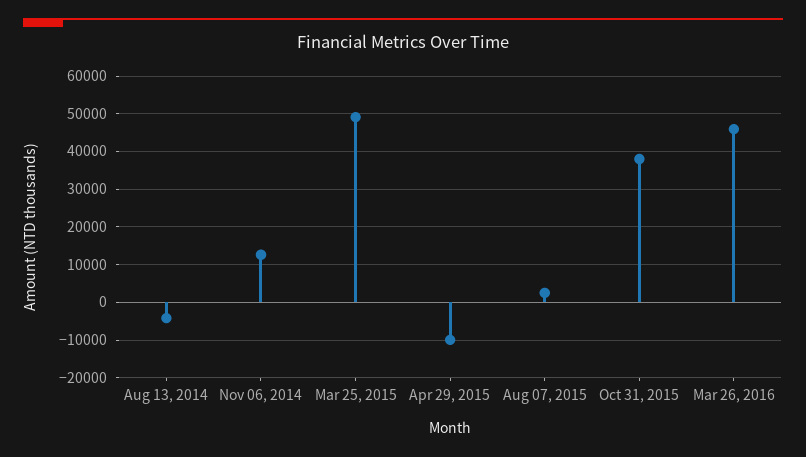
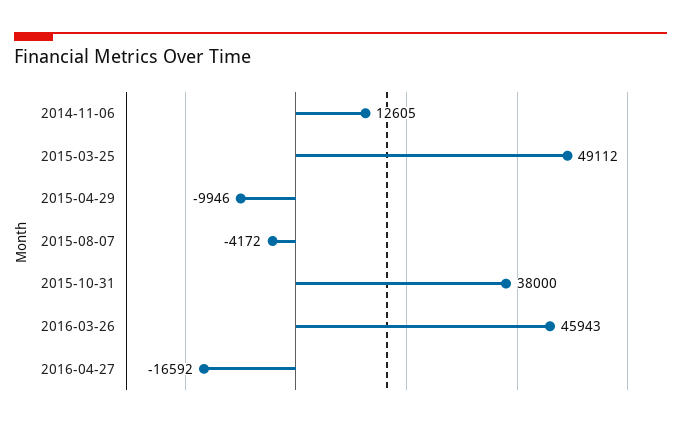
Aug 13, 2014: -4000 -> none
Aug 07, 2015: 2000 -> -4172
2016-04-27: none -> -16592

